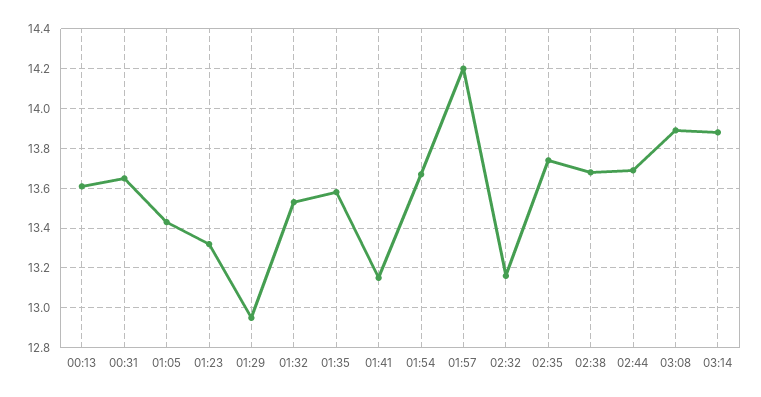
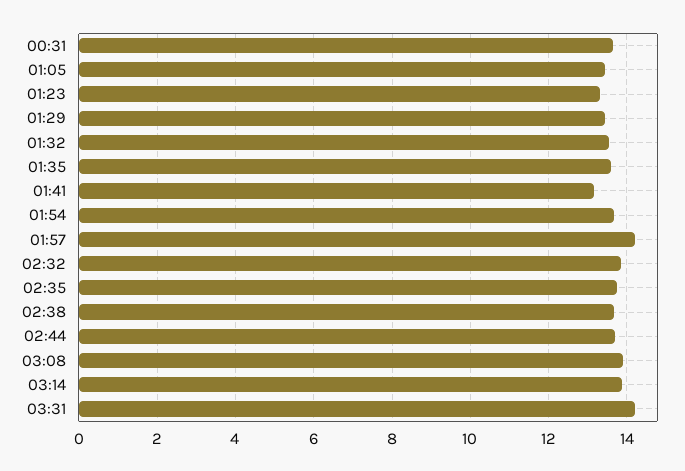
00:13: 13.6 -> none
01:29: 12.95 -> 13.4
02:32: 13.15 -> 13.8
03:31: none -> 14.2

